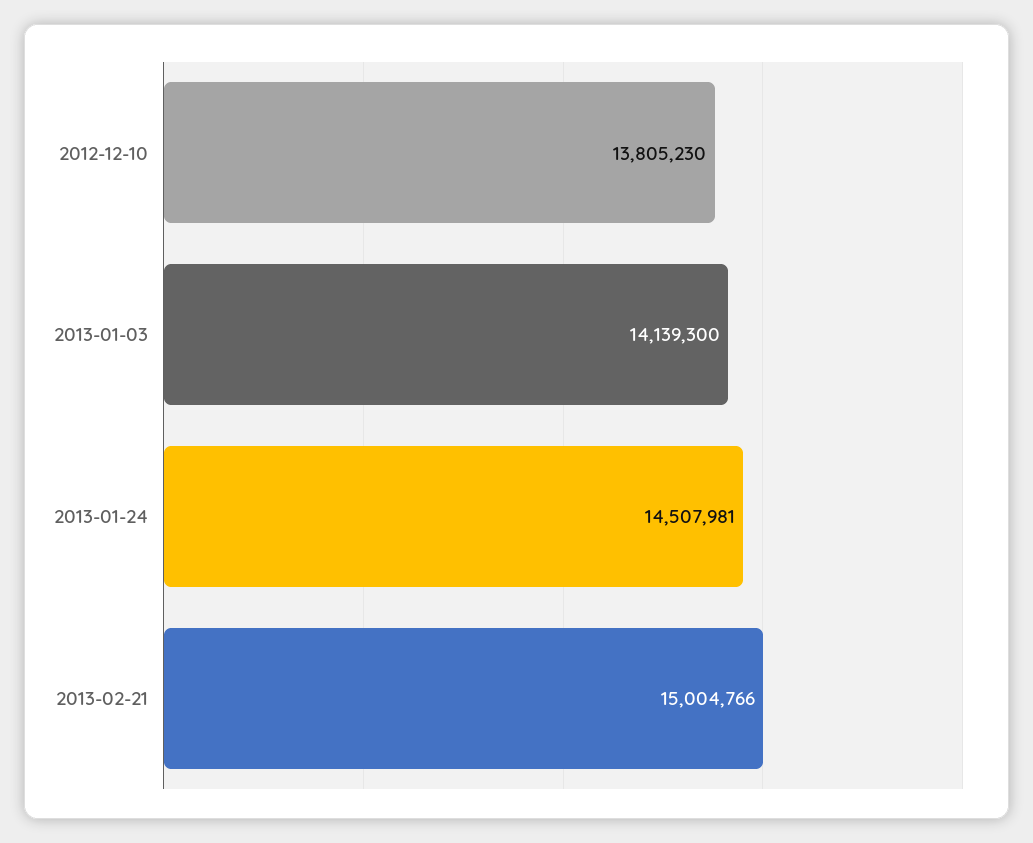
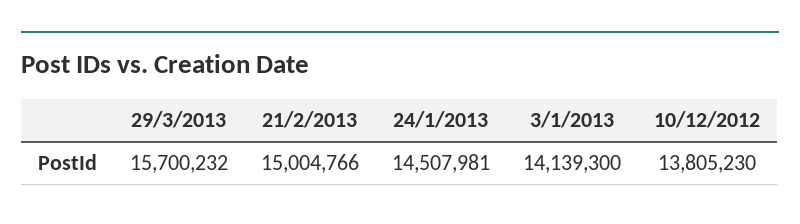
29/3/2013: none -> 15700232

